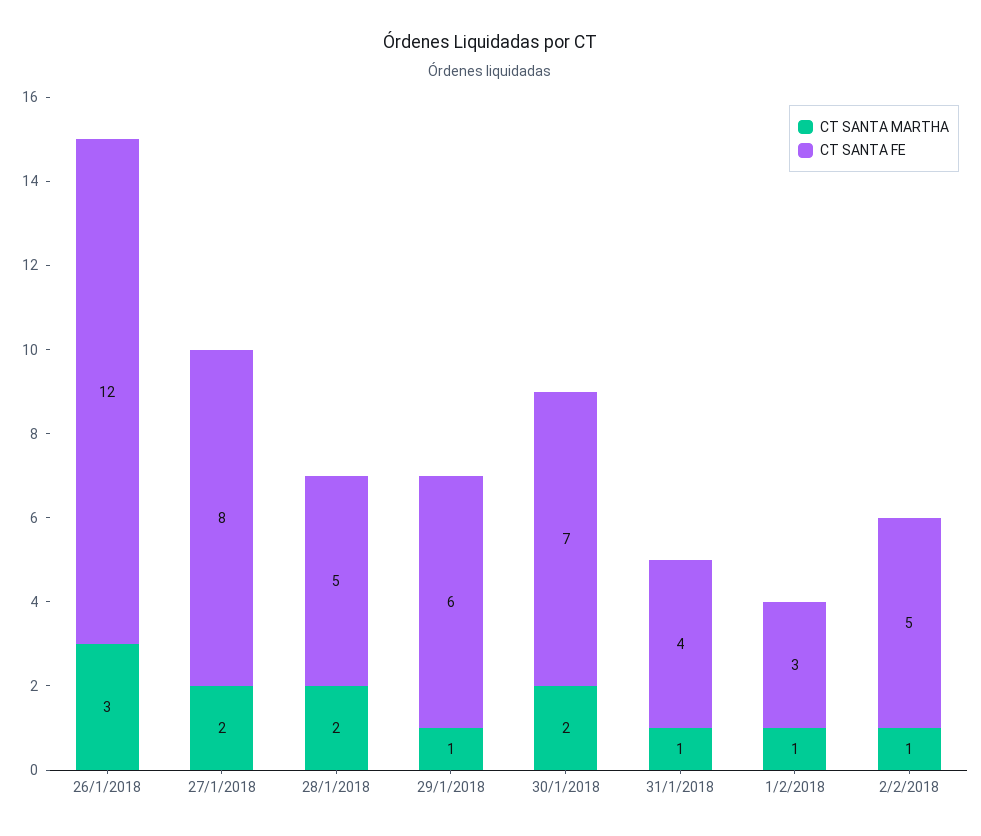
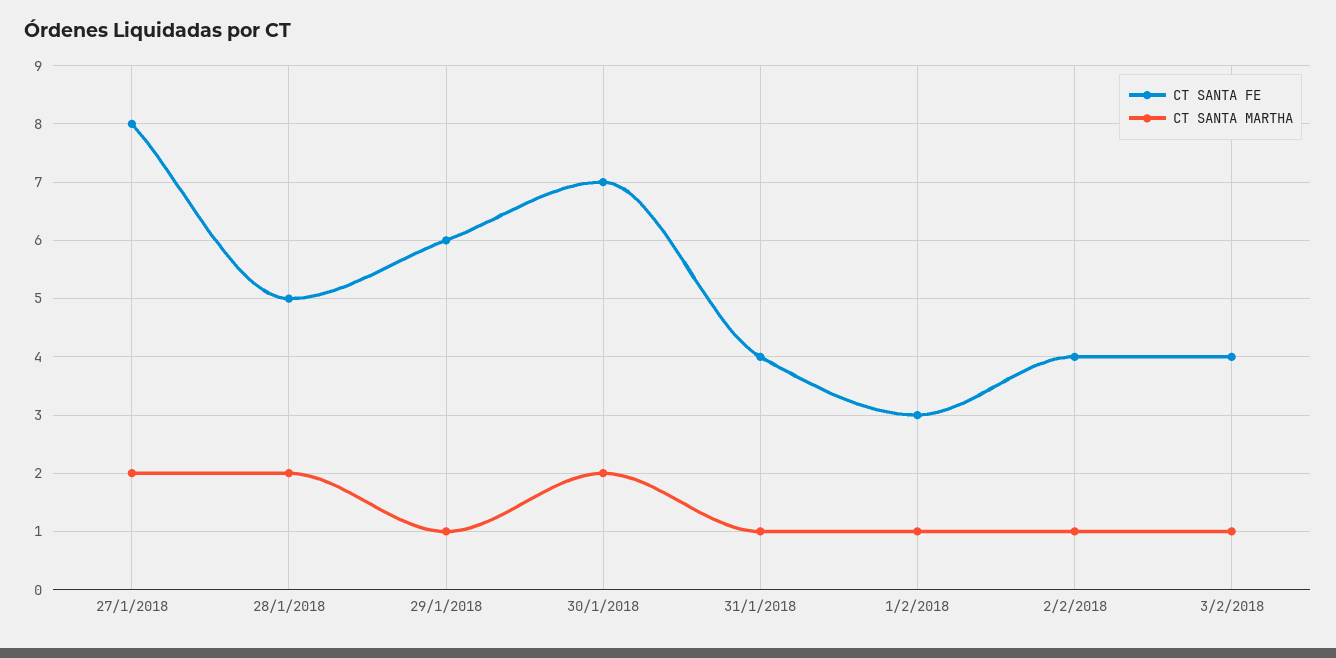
CT SANTA MARTHA, 26/1/2018: 3 -> none
CT SANTA FE, 26/1/2018: 12 -> none
CT SANTA FE, 2/2/2018: 5 -> 4
CT SANTA FE, 3/2/2018: none -> 4
CT SANTA MARTHA, 3/2/2018: none -> 1

